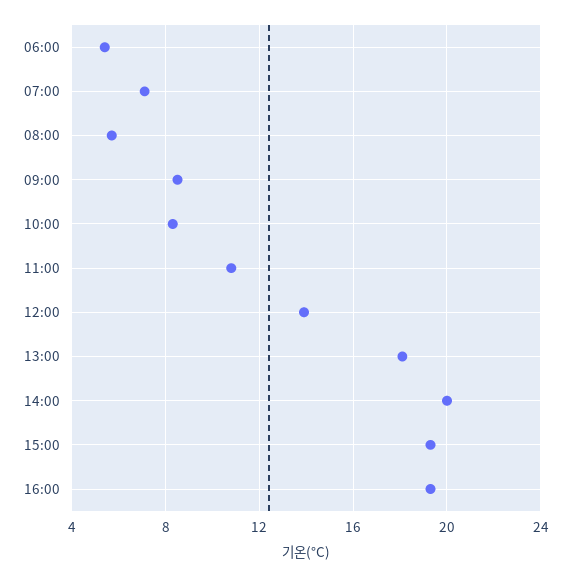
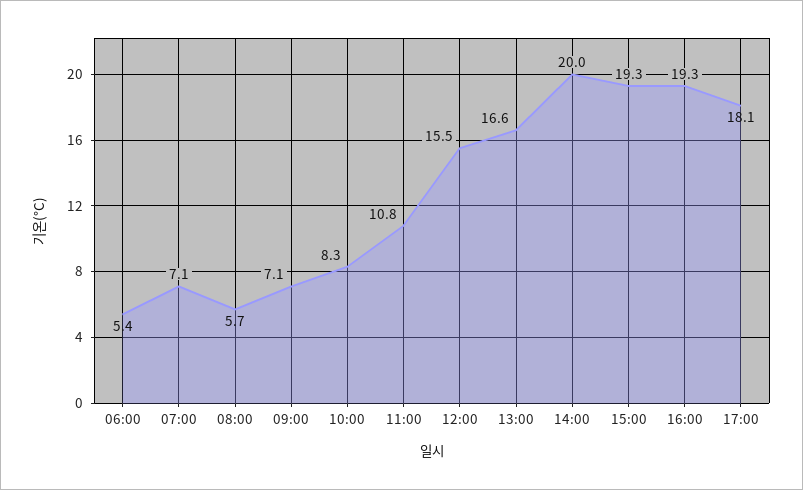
09:00: 8.5 -> 7.1
12:00: 14 -> 15.5
13:00: 18 -> 16.6
17:00: none -> 18.1

